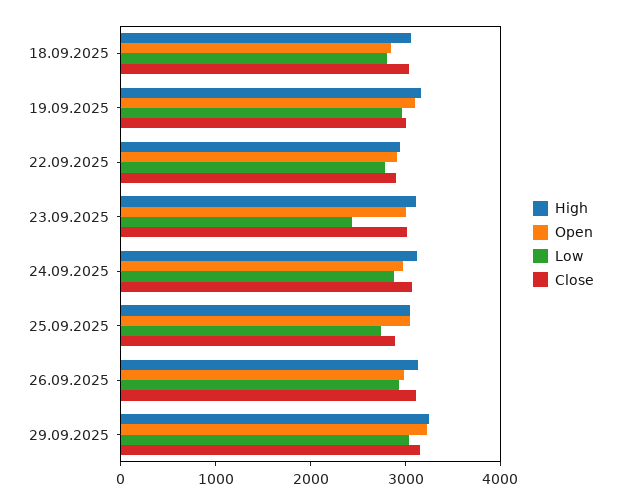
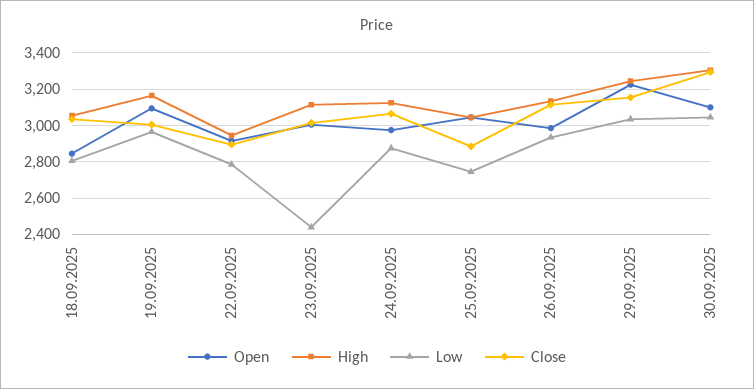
Open, 30.09.2025: none -> 3100
High, 30.09.2025: none -> 3300
Low, 30.09.2025: none -> 3050
Close, 30.09.2025: none -> 3300

